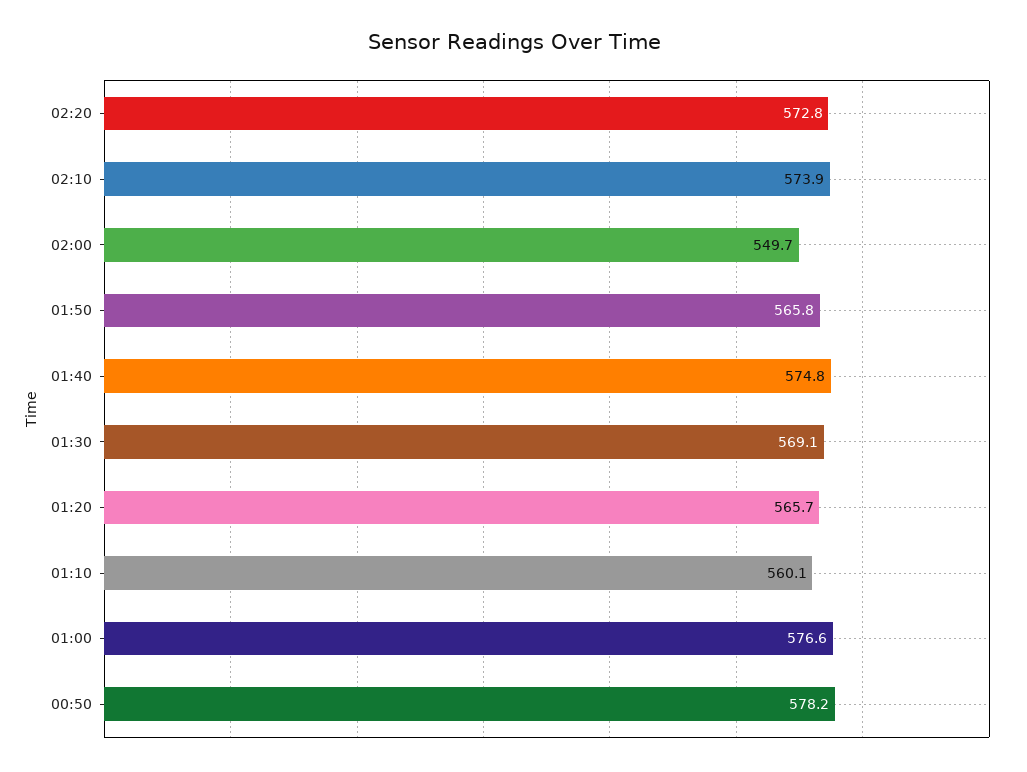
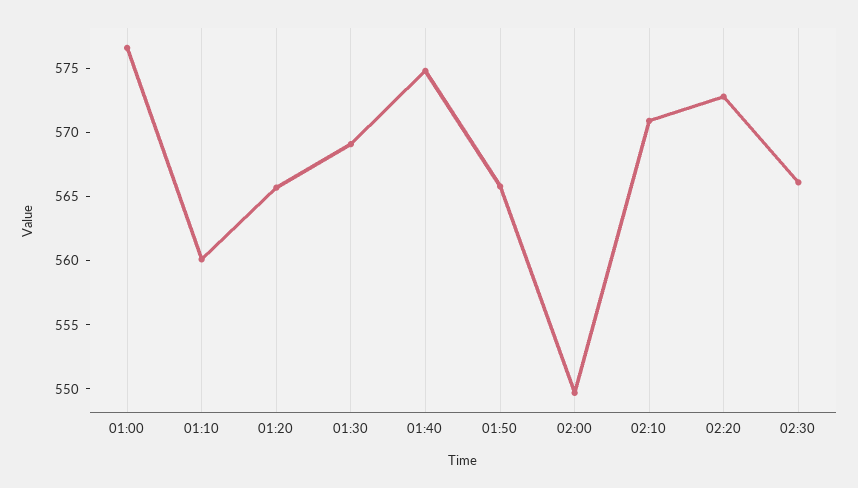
02:10: 573.9 -> 571
00:50: 578.2 -> none
02:30: none -> 566

